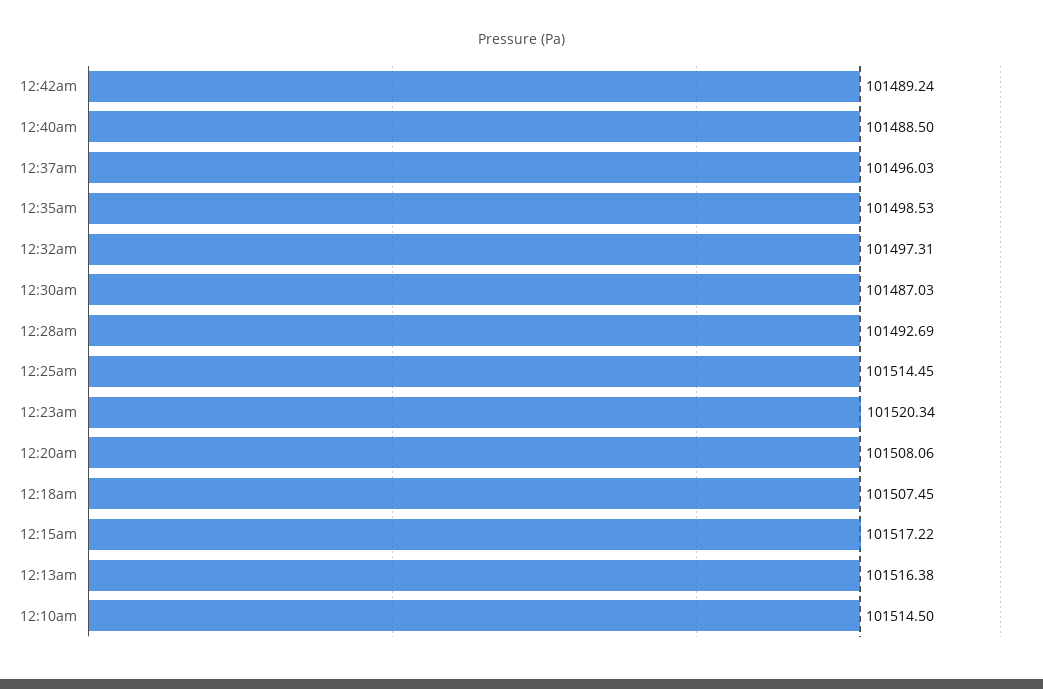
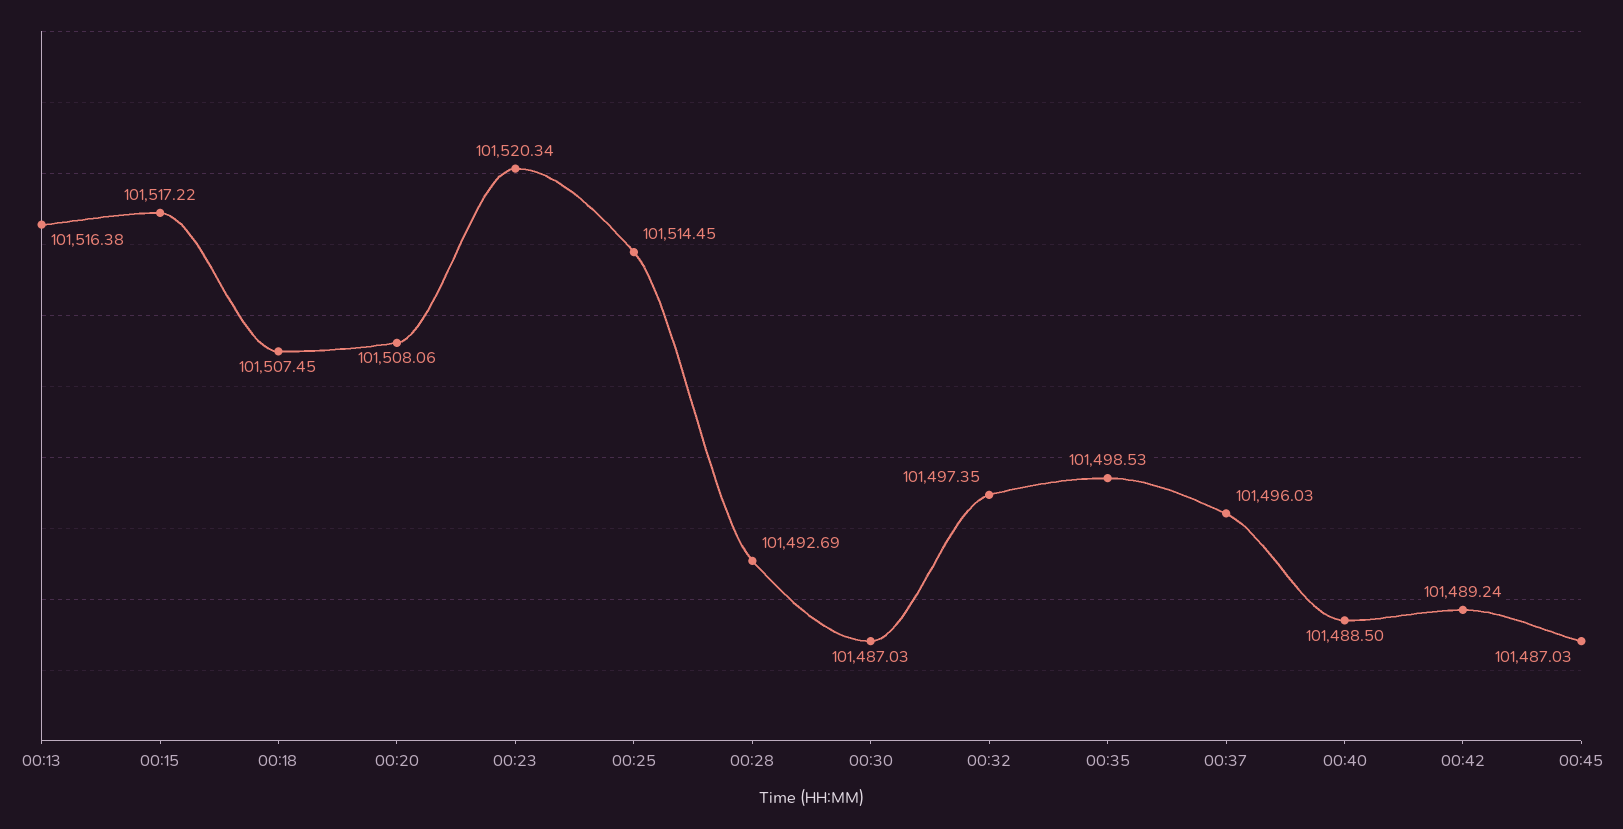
12:32am: 101497.31 -> 101497.35
12:10am: 101514.5 -> none
00:45: none -> 101487.03

